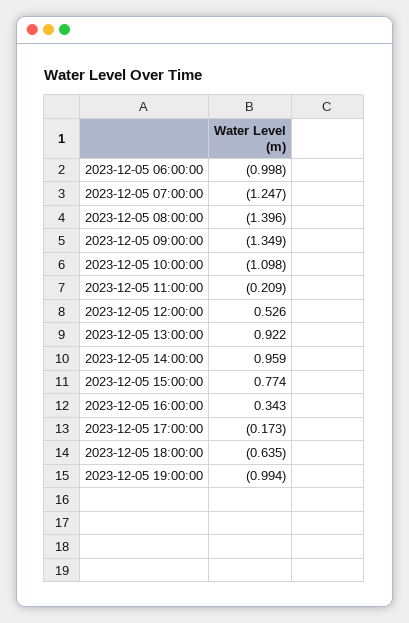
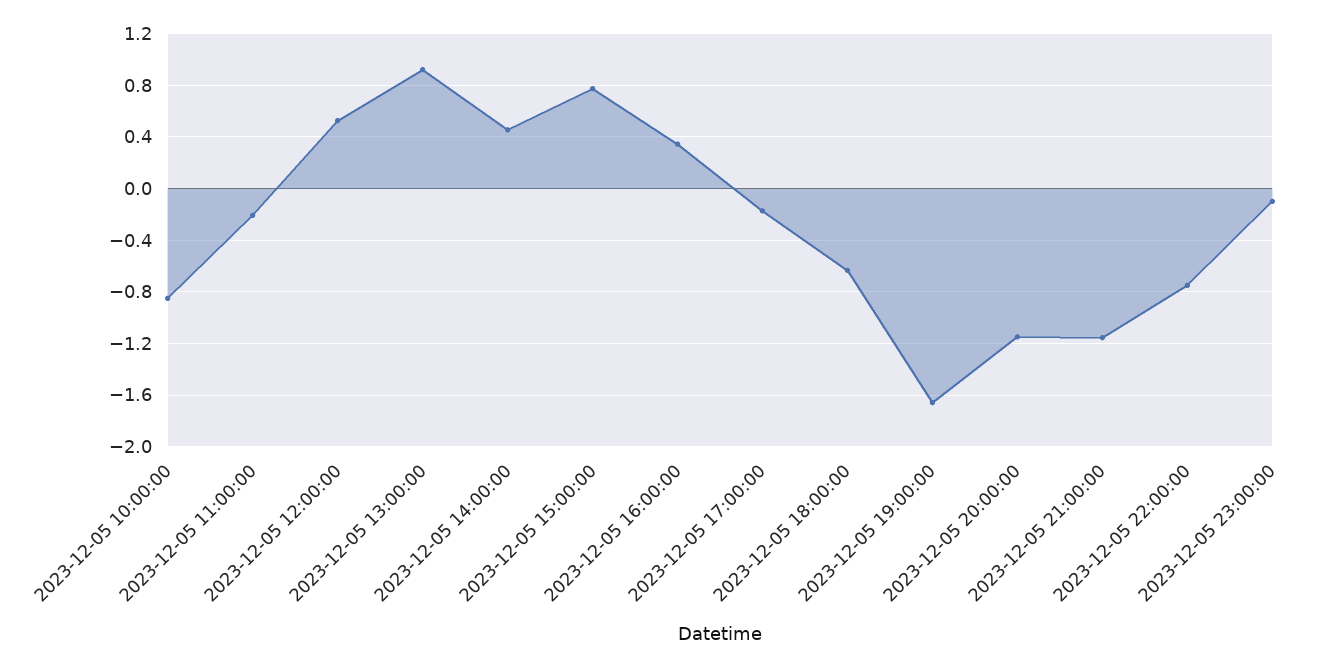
2023-12-05 06:00:00: -0.998 -> none
2023-12-05 07:00:00: -1.247 -> none
2023-12-05 08:00:00: -1.396 -> none
2023-12-05 09:00:00: -1.349 -> none
2023-12-05 10:00:00: -1.098 -> -0.85
2023-12-05 14:00:00: 0.959 -> 0.45
2023-12-05 19:00:00: -0.994 -> -1.65
2023-12-05 20:00:00: none -> -1.15
2023-12-05 21:00:00: none -> -1.15
2023-12-05 22:00:00: none -> -0.75
2023-12-05 23:00:00: none -> -0.1

